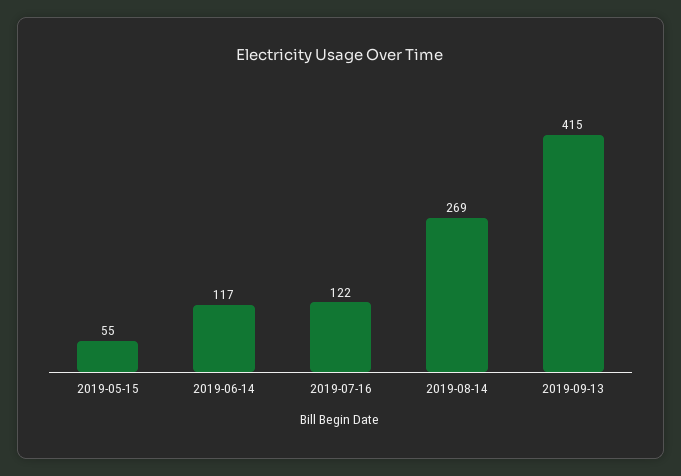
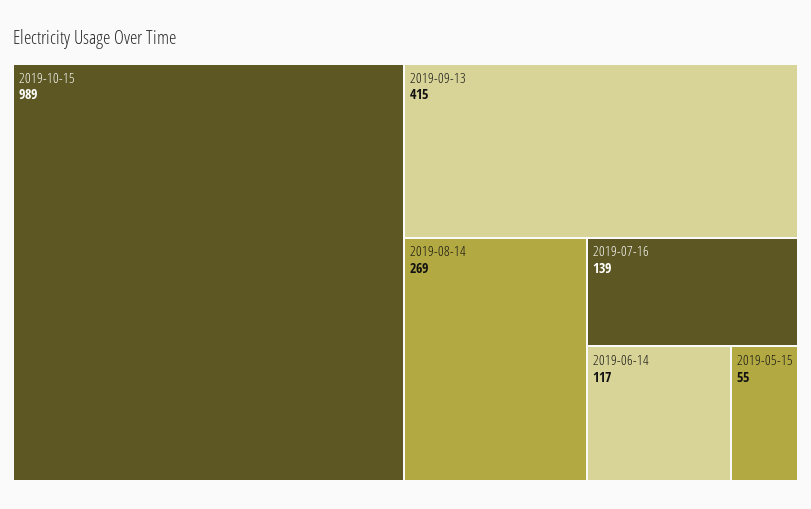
2019-07-16: 122 -> 139
2019-10-15: none -> 989

